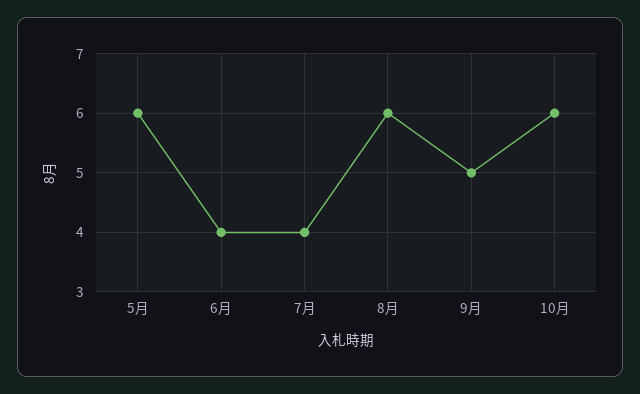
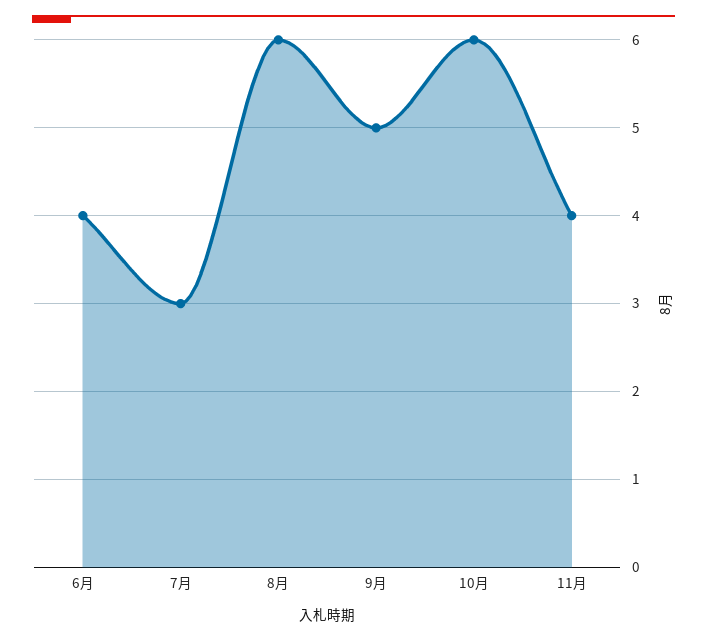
5月: 6 -> none
7月: 4 -> 3
11月: none -> 4

